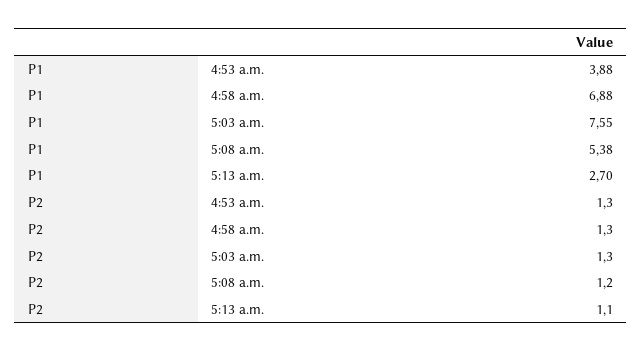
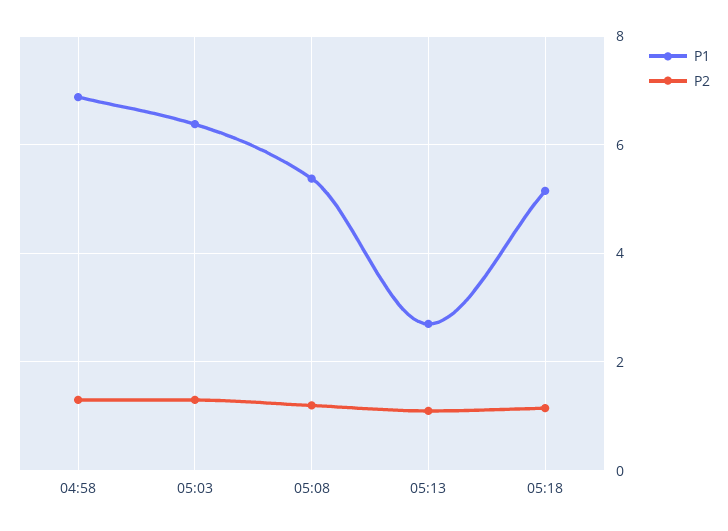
P1, 4:53 a.m.: 3.88 -> none
P1, 5:03 a.m.: 7.55 -> 6.4
P2, 4:53 a.m.: 1.3 -> none
P1, 05:18: none -> 5.2
P2, 05:18: none -> 1.2

